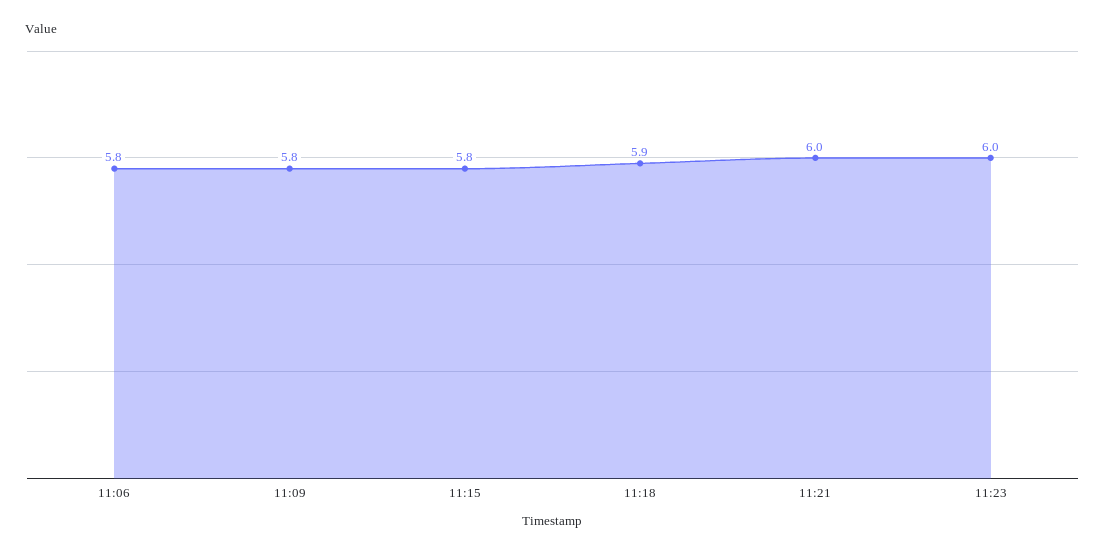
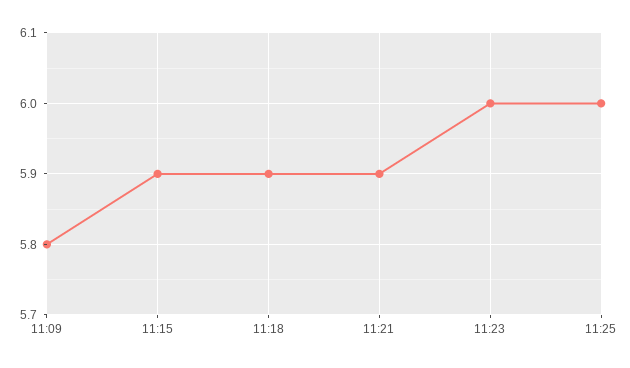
11:06: 5.8 -> none
11:15: 5.8 -> 5.9
11:21: 6 -> 5.9
11:25: none -> 6

